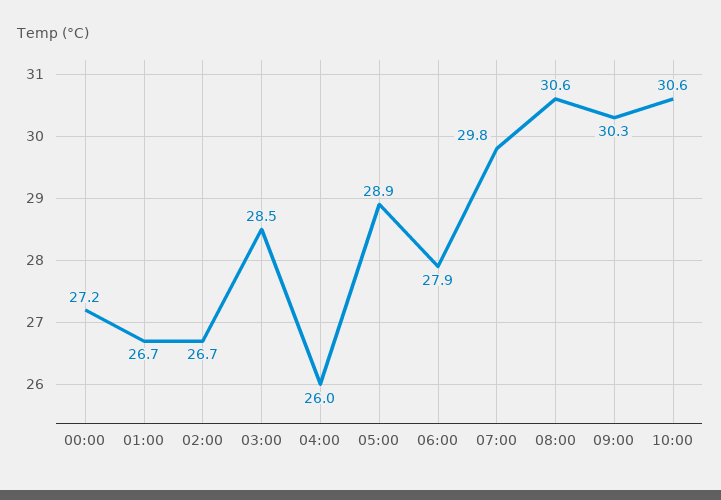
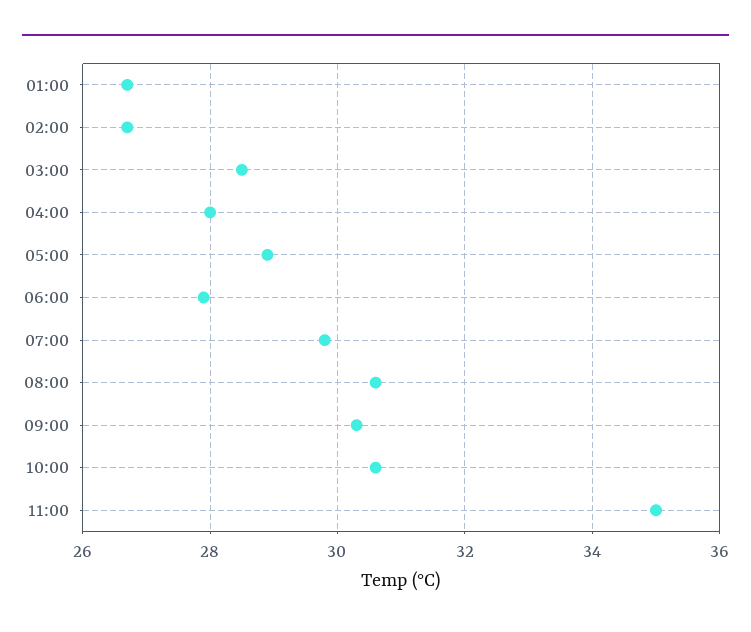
00:00: 27.2 -> none
04:00: 26 -> 28
11:00: none -> 35

